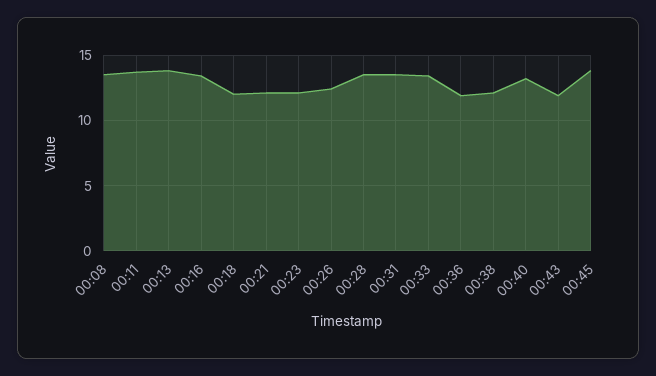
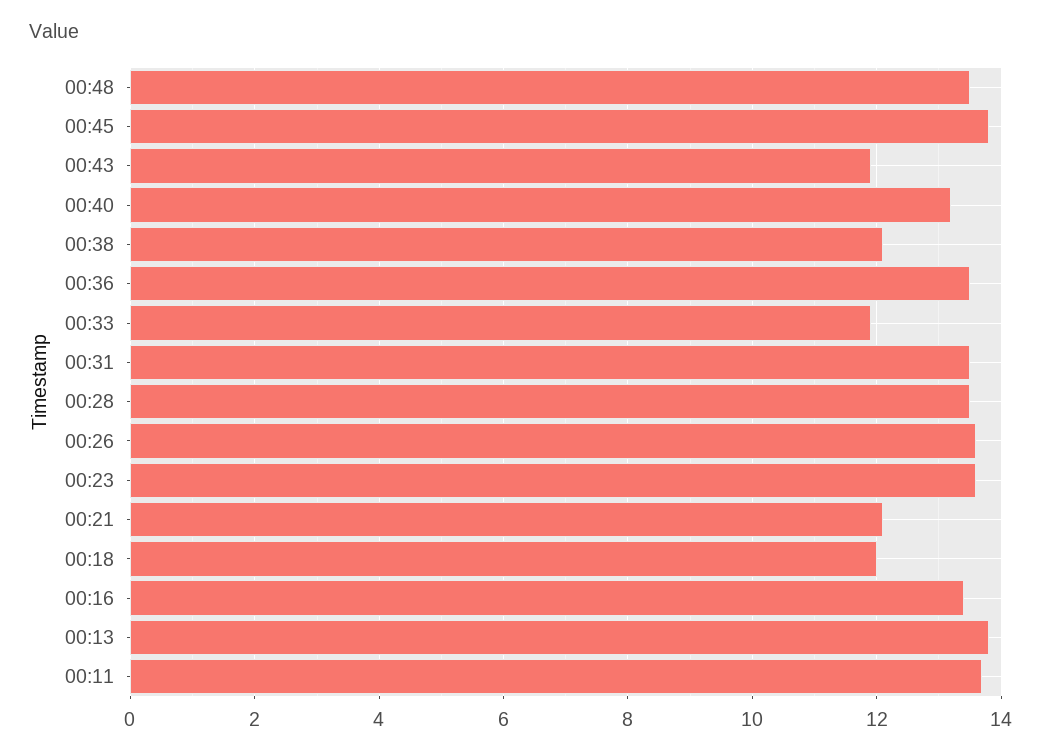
00:08: 13.5 -> none
00:23: 12 -> 13.5
00:26: 12.5 -> 13.5
00:33: 13.5 -> 12
00:36: 12 -> 13.5
00:48: none -> 13.5

